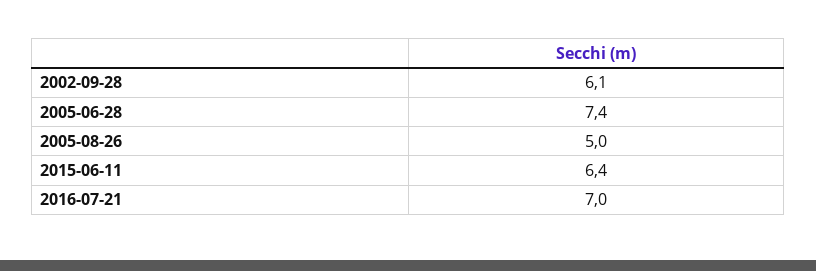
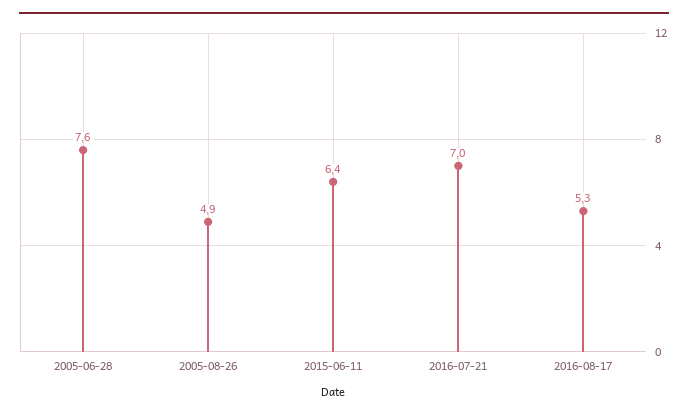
2002-09-28: 6.1 -> none
2005-06-28: 7.4 -> 7.6
2005-08-26: 5 -> 4.9
2016-08-17: none -> 5.3

